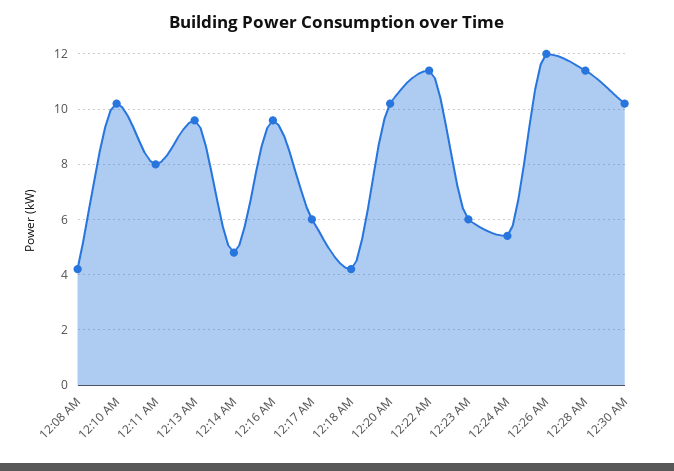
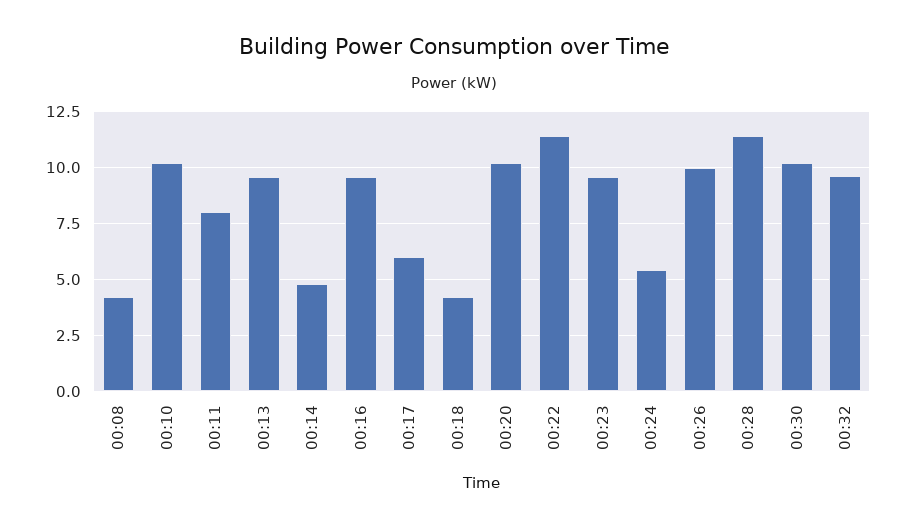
12:23 AM: 6 -> 9.5
12:26 AM: 12 -> 10
00:32: none -> 9.5

